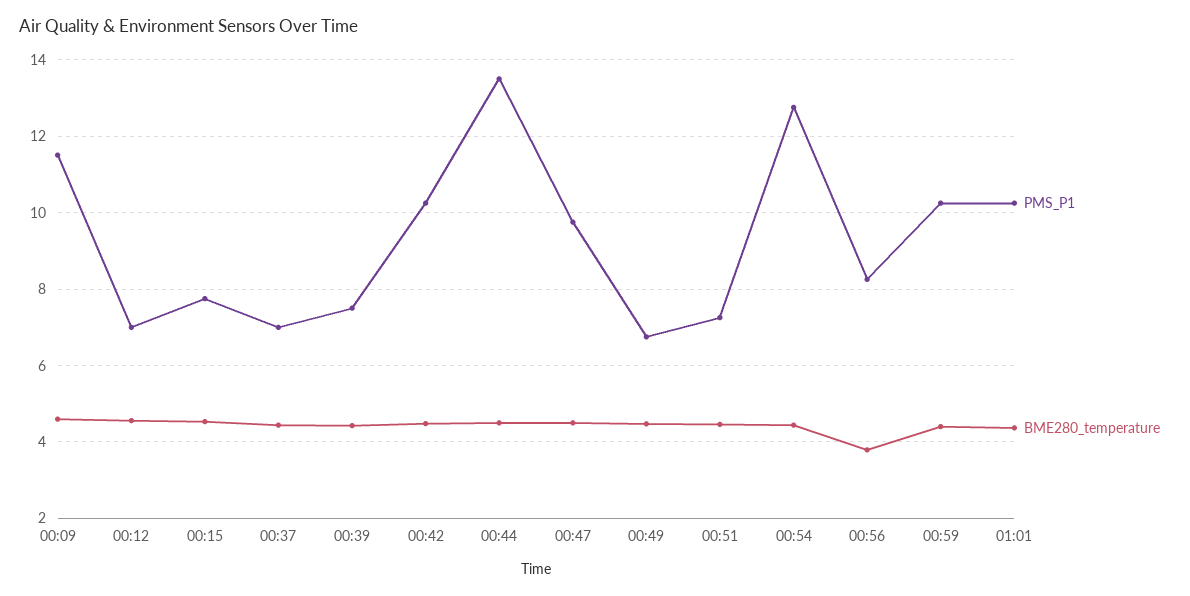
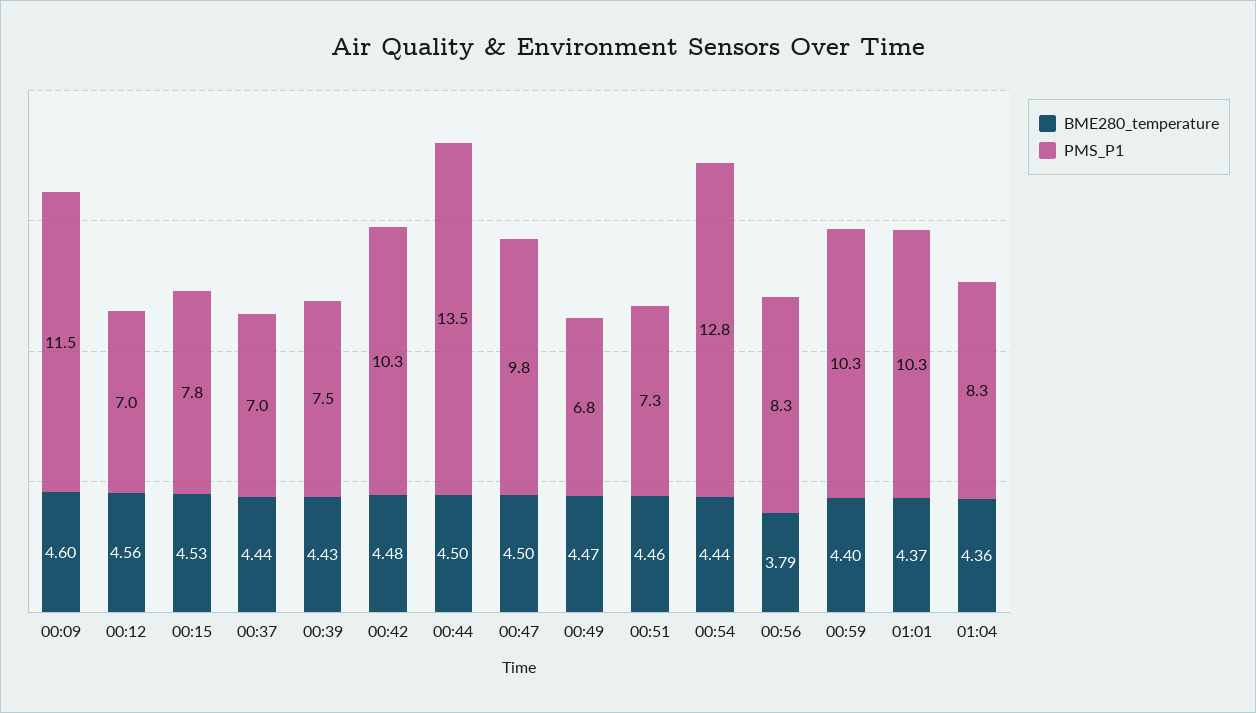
BME280_temperature, 01:04: none -> 4.36
PMS_P1, 01:04: none -> 8.3

